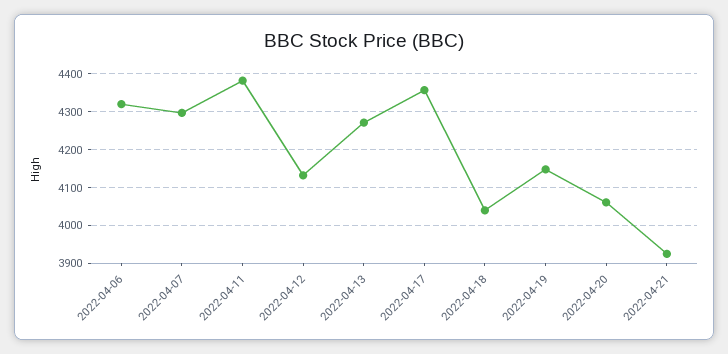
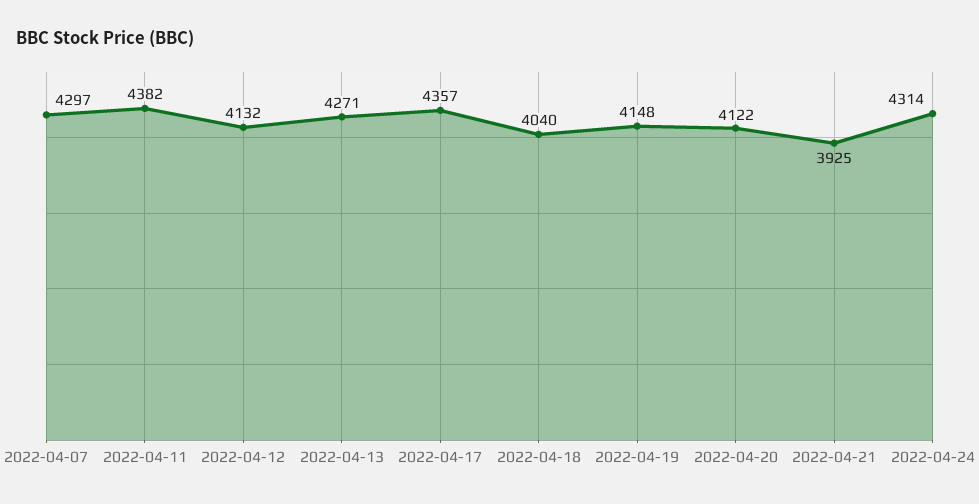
2022-04-06: 4320 -> none
2022-04-20: 4060 -> 4122
2022-04-24: none -> 4314

